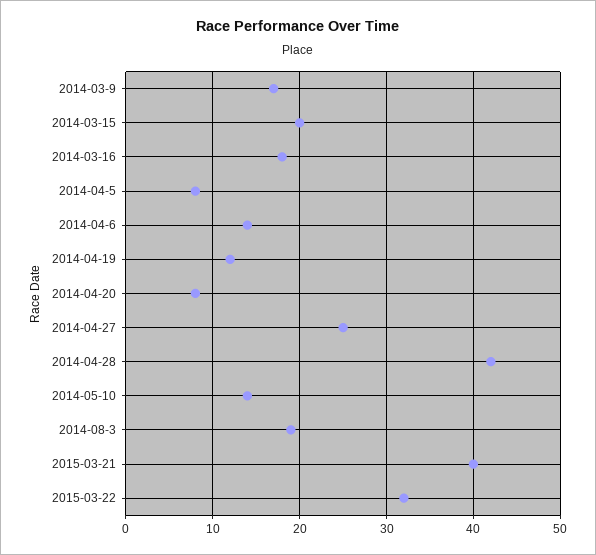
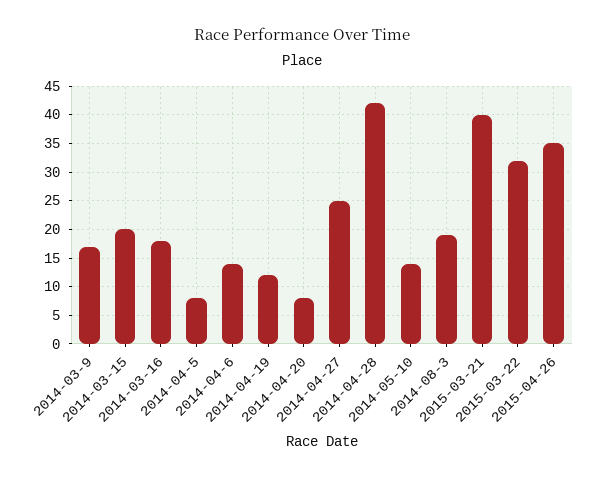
2015-04-26: none -> 35

